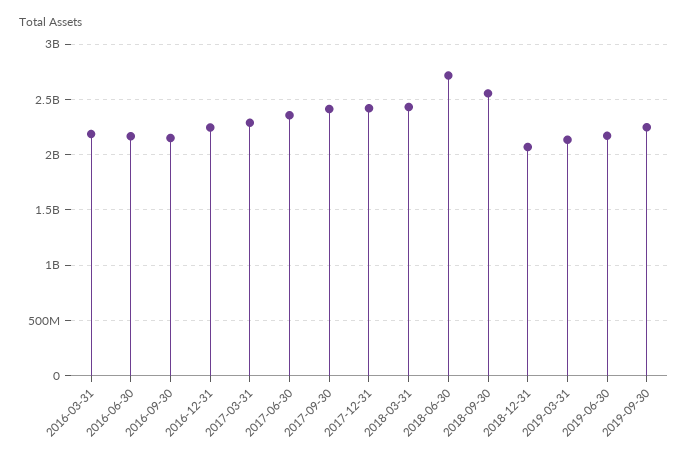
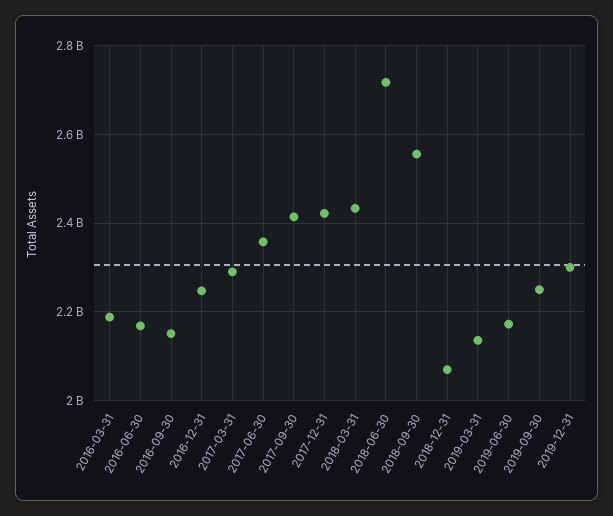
2019-12-31: none -> 2300000000

